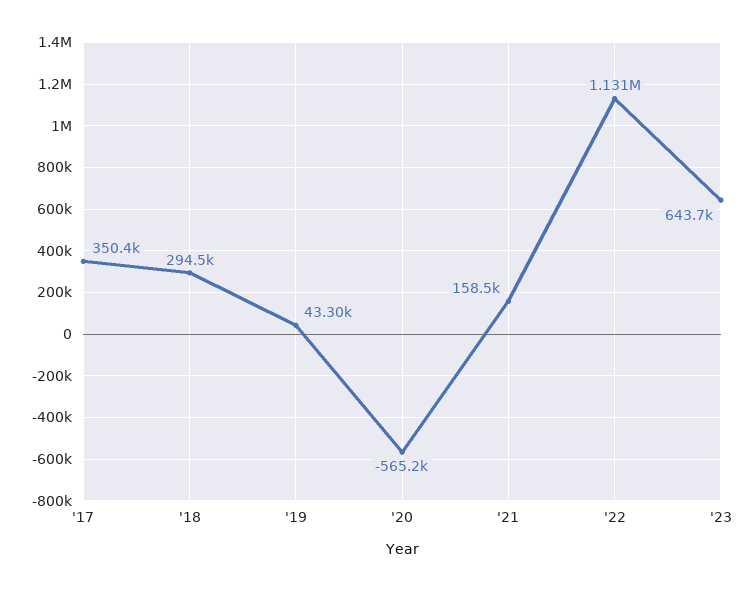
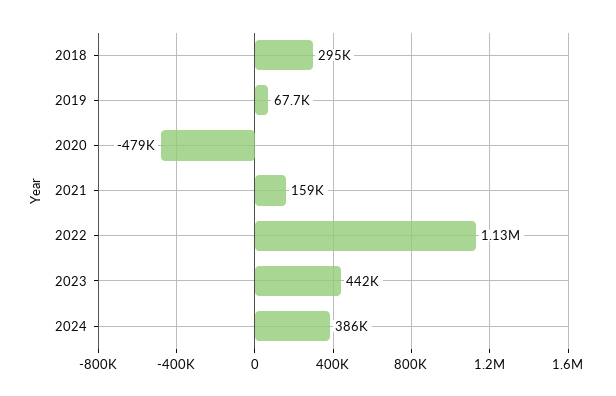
'17: 350400 -> none
'19: 43300 -> 67700
'20: -565200 -> -479000
'23: 643700 -> 442000
2024: none -> 386000

